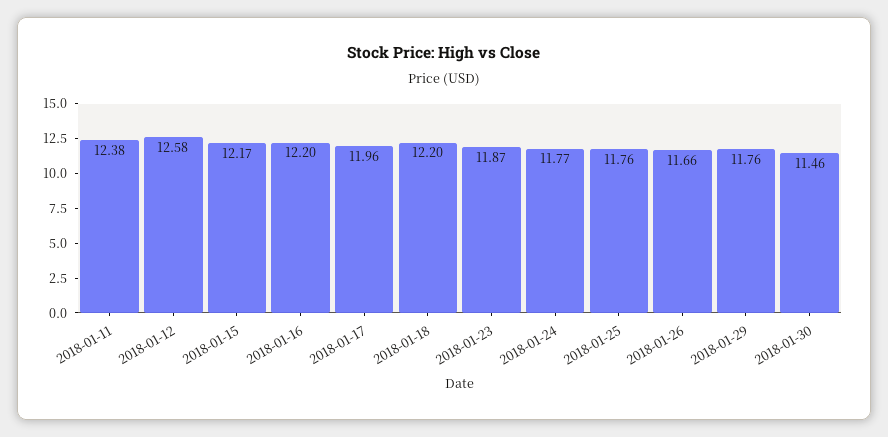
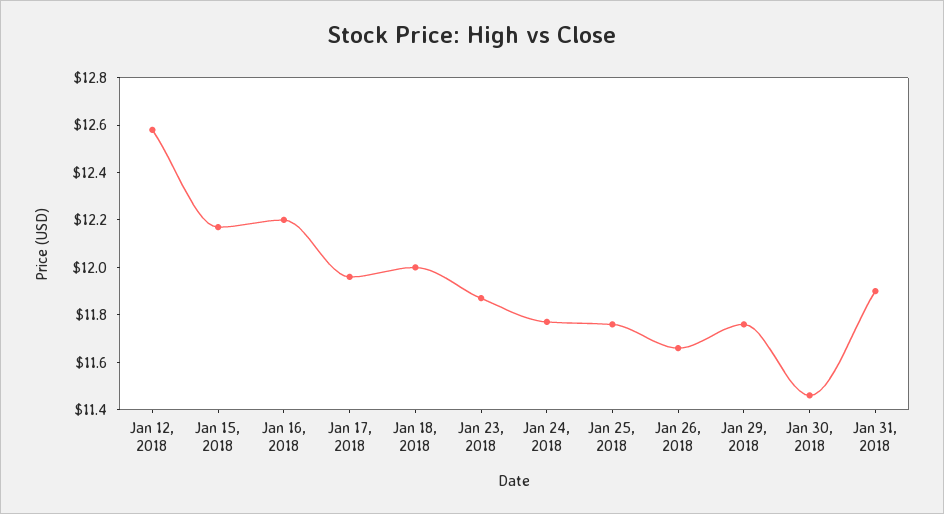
2018-01-11: 12.38 -> none
2018-01-18: 12.2 -> 12
Jan 31, 2018: none -> 11.9

